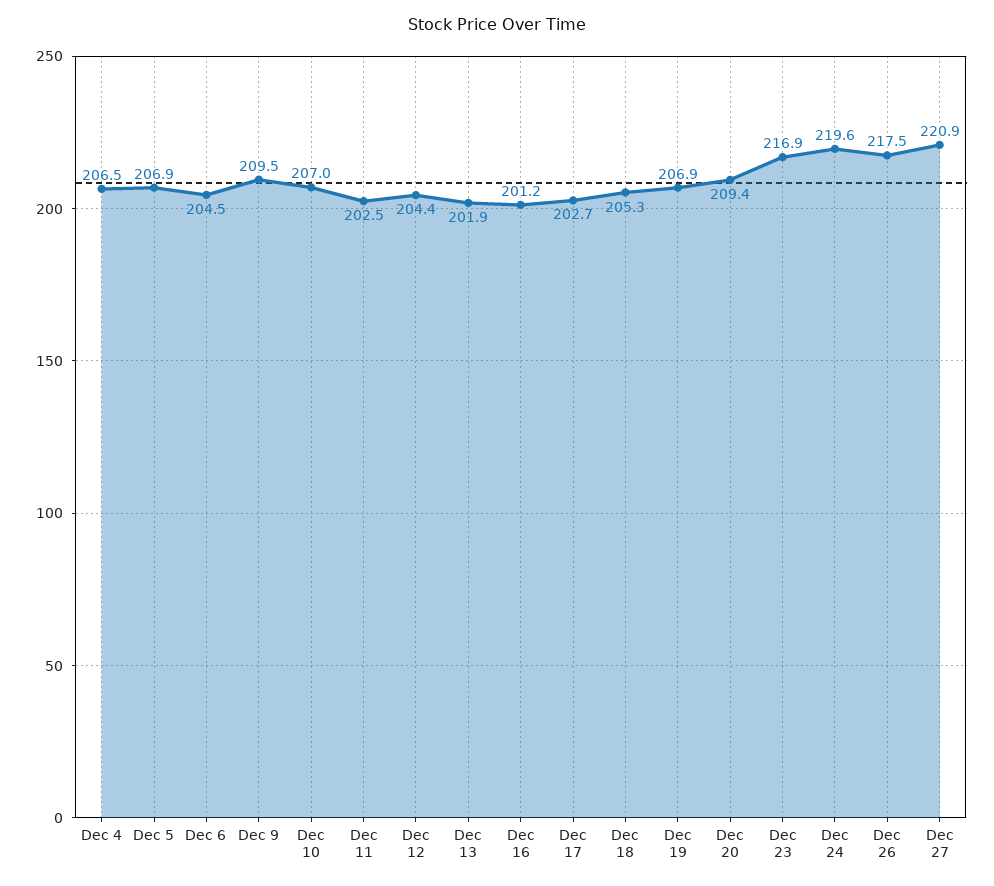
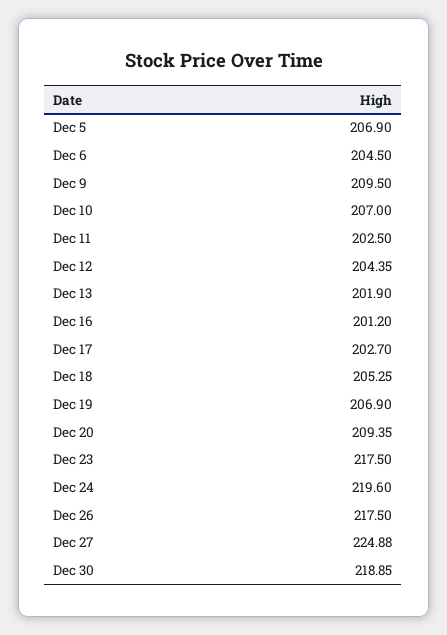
Dec 4: 206.5 -> none
Dec 23: 216.9 -> 217.5
Dec 27: 220.9 -> 224.88
Dec 30: none -> 218.85

